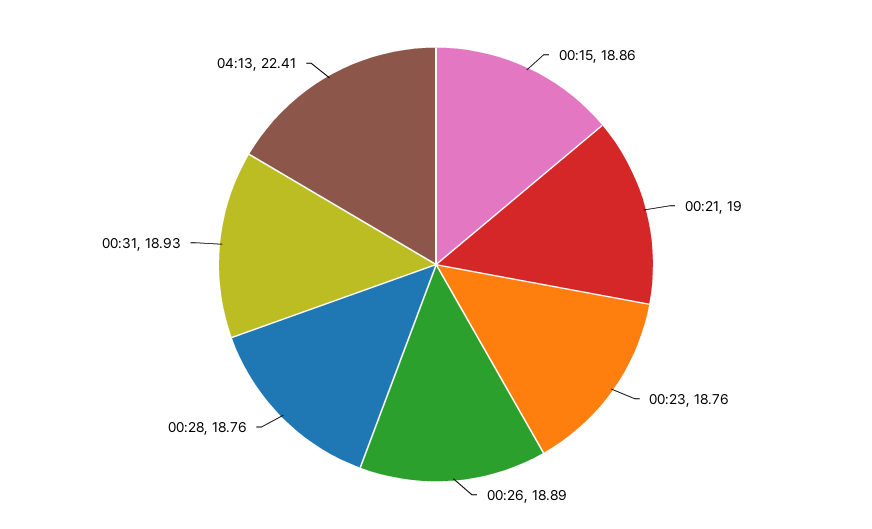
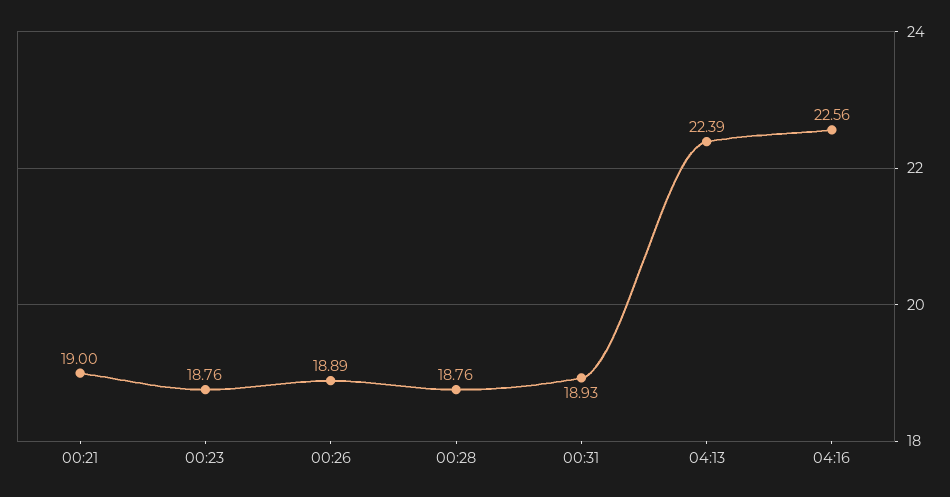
00:15: 18.86 -> none
04:13: 22.41 -> 22.39
04:16: none -> 22.56

